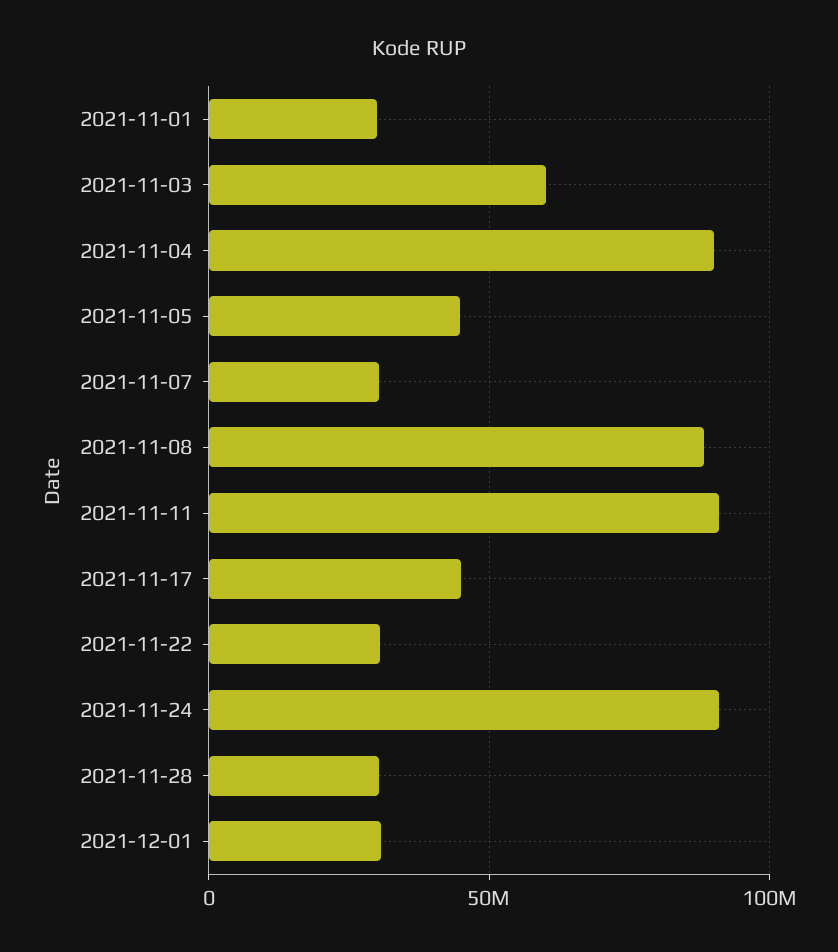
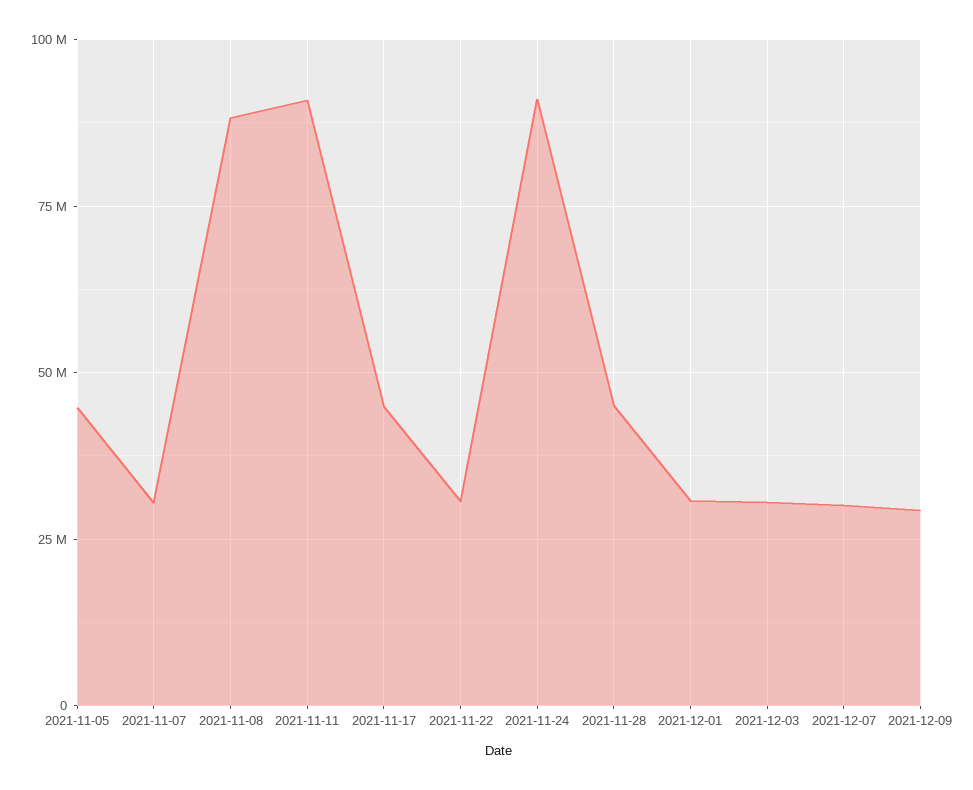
2021-11-01: 30000000 -> none
2021-11-03: 60000000 -> none
2021-11-04: 90000000 -> none
2021-11-28: 30000000 -> 45000000
2021-12-03: none -> 30000000
2021-12-07: none -> 30000000
2021-12-09: none -> 30000000

